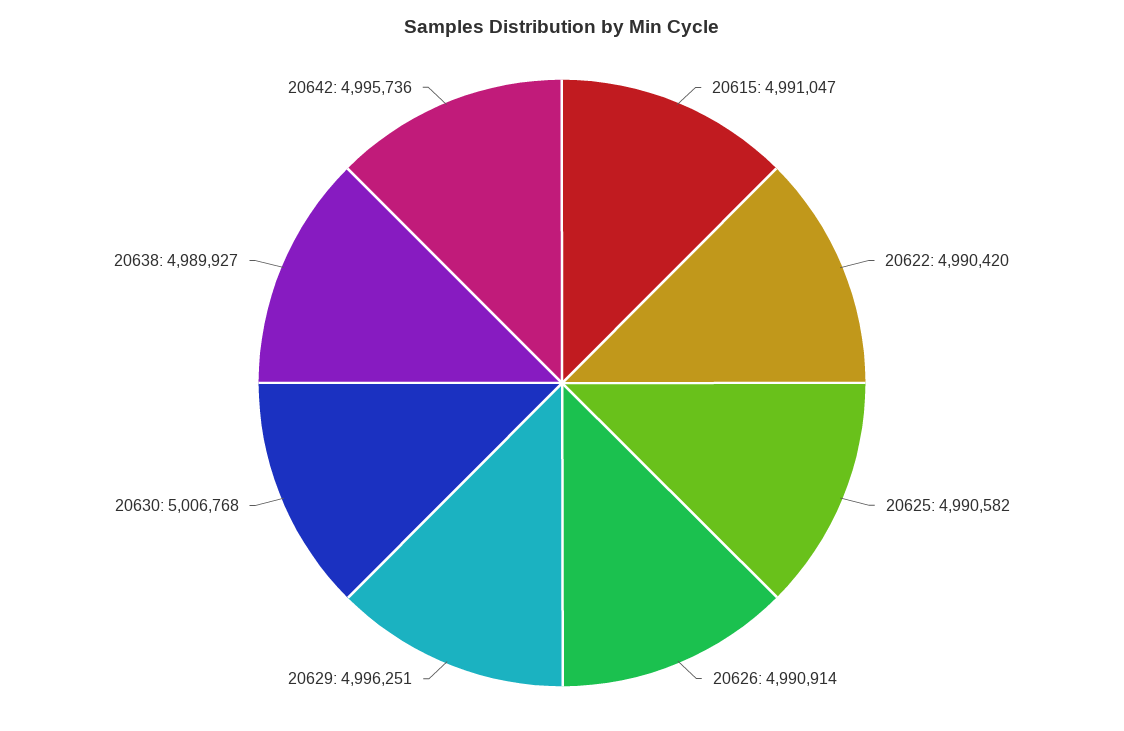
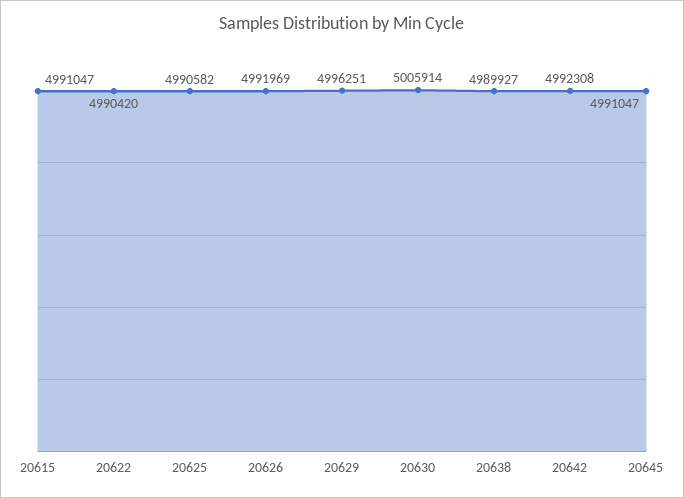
20626: 4990914 -> 4991969
20630: 5006768 -> 5005914
20642: 4995736 -> 4992308
20645: none -> 4991047

